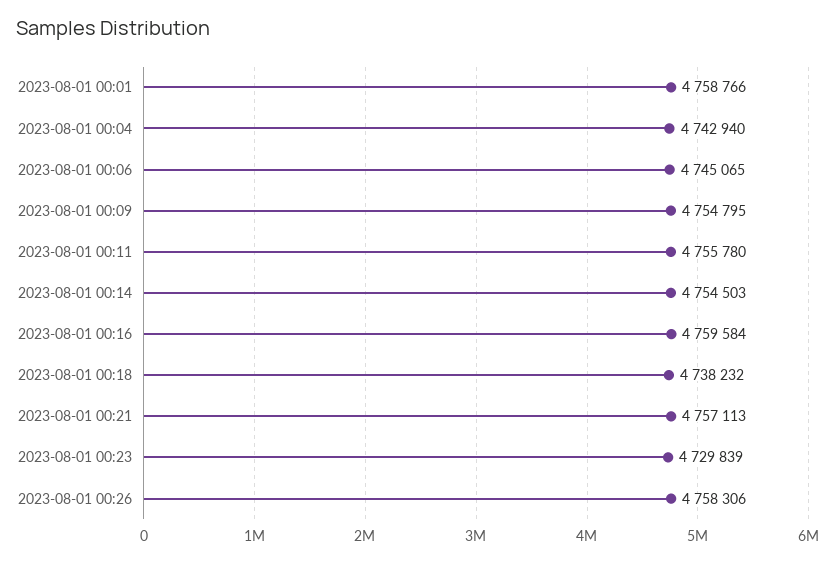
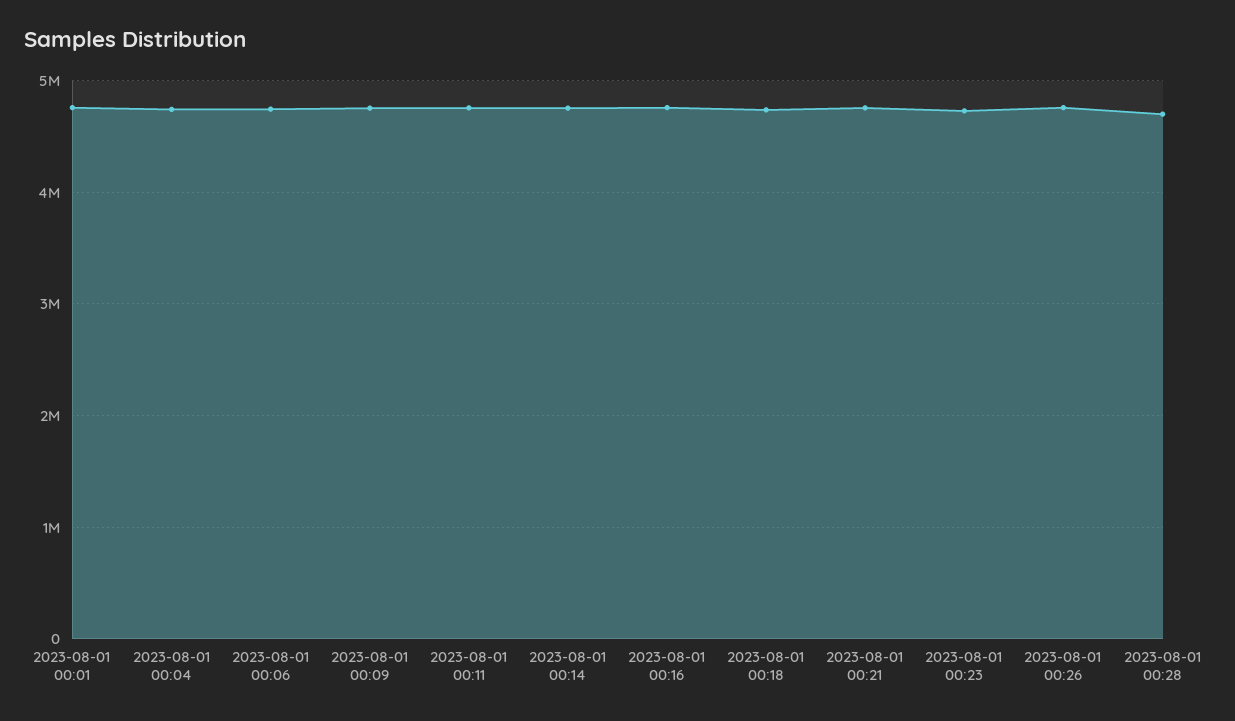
2023-08-01 00:28: none -> 4700000

